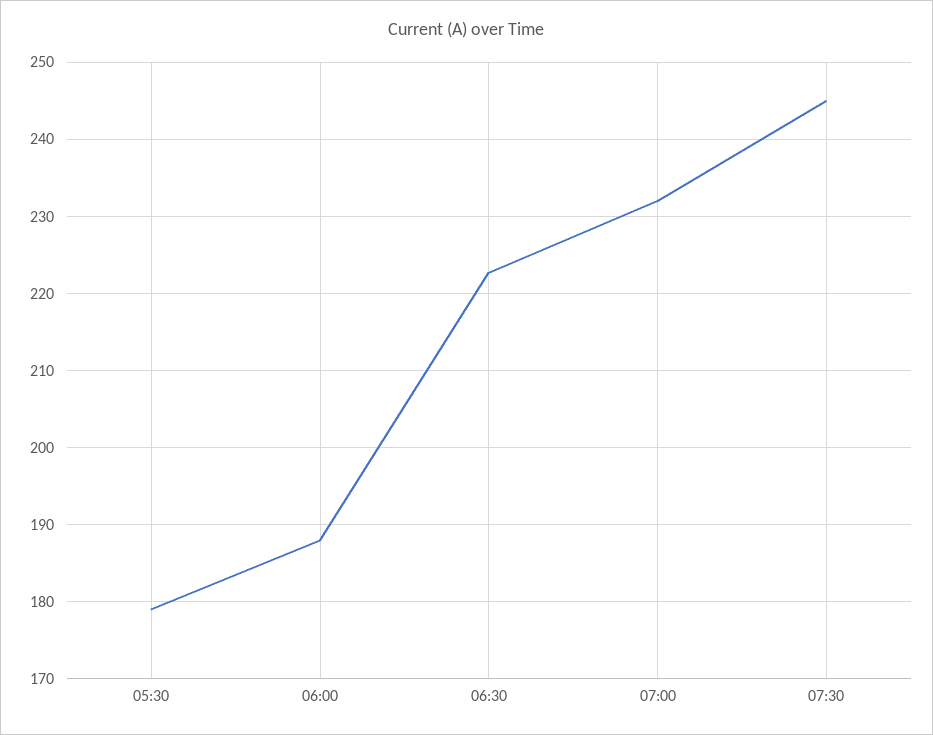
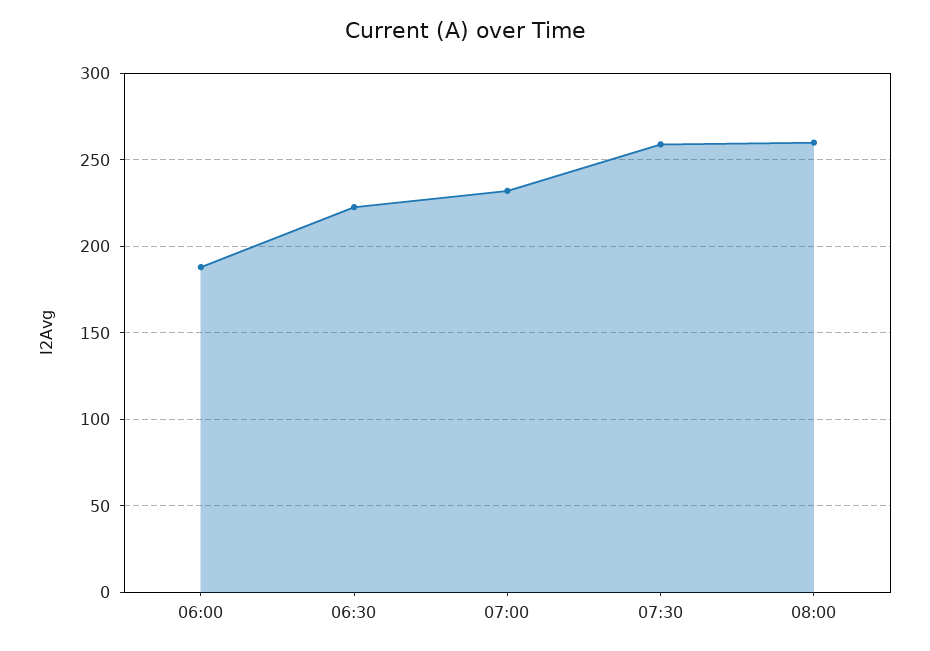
05:30: 179 -> none
07:30: 245 -> 260
08:00: none -> 260

